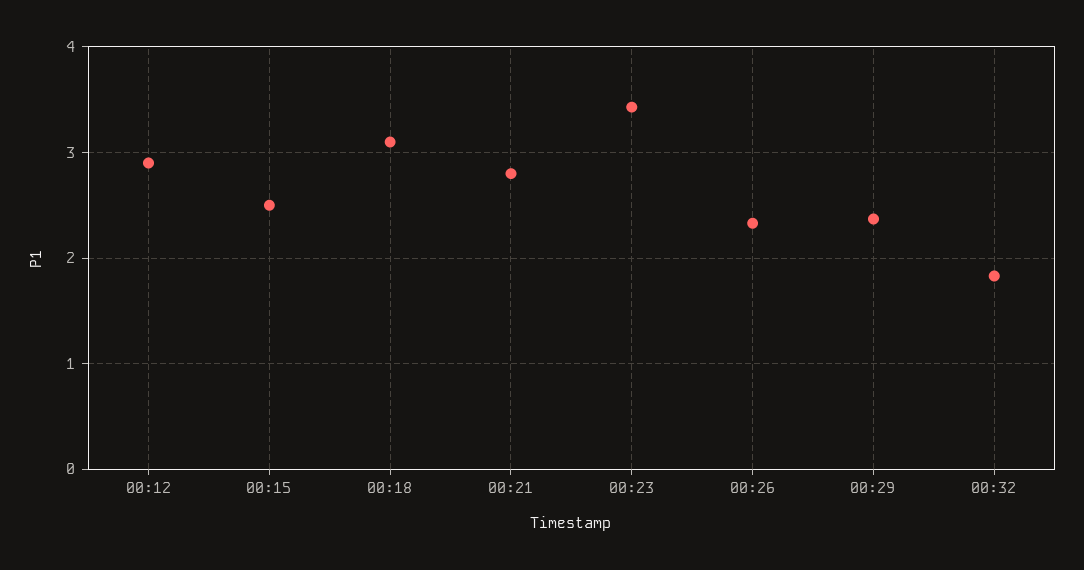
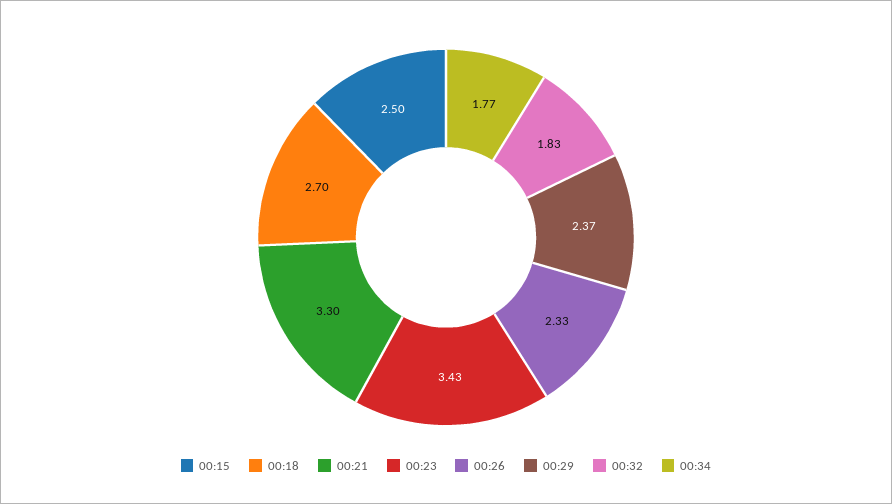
00:12: 2.9 -> none
00:18: 3.1 -> 2.7
00:21: 2.8 -> 3.3
00:34: none -> 1.77

